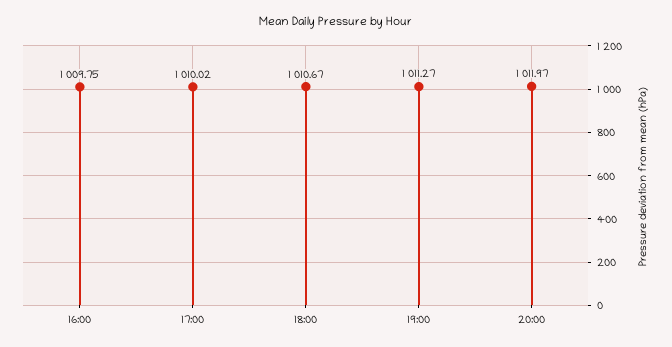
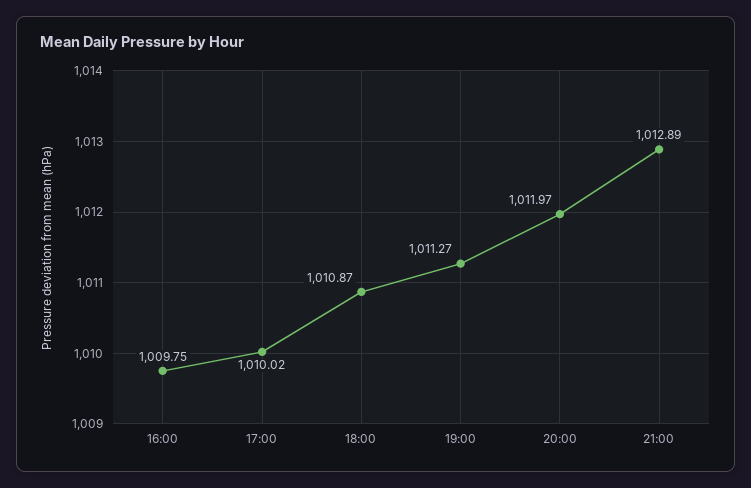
18:00: 1010.67 -> 1010.87
21:00: none -> 1012.89

